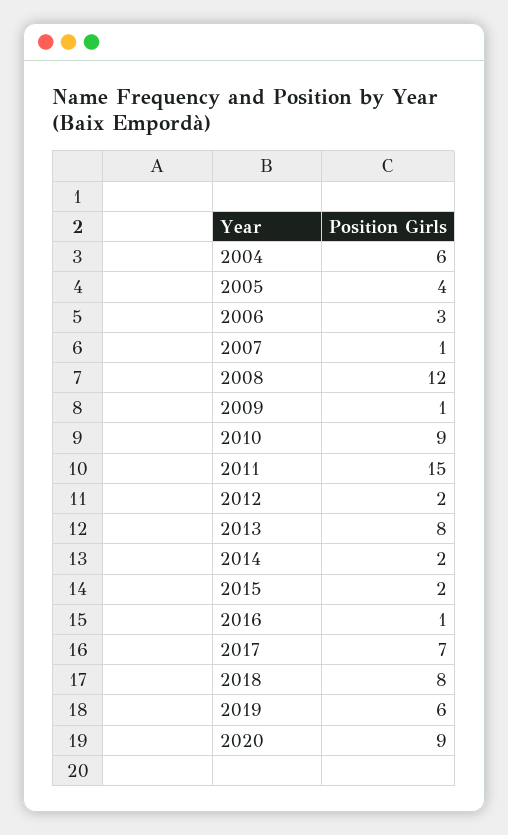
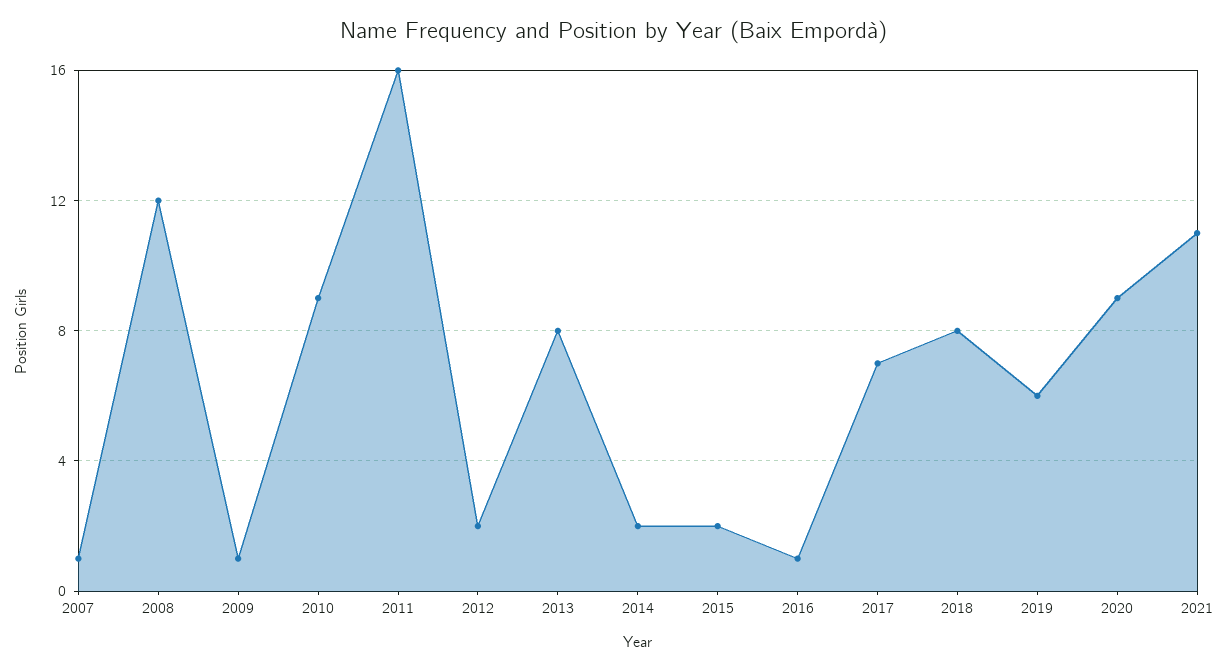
2004: 6 -> none
2005: 4 -> none
2006: 3 -> none
2011: 15 -> 16
2021: none -> 11

